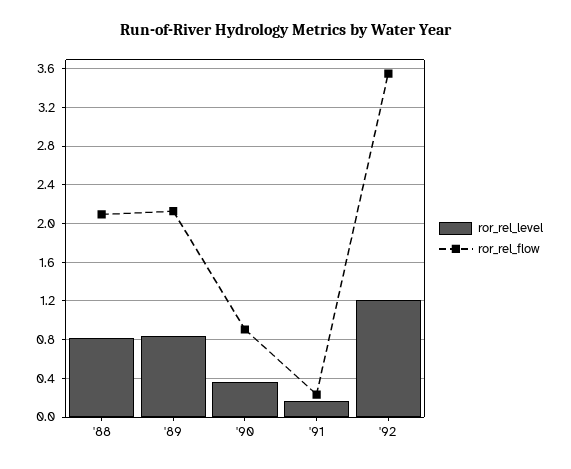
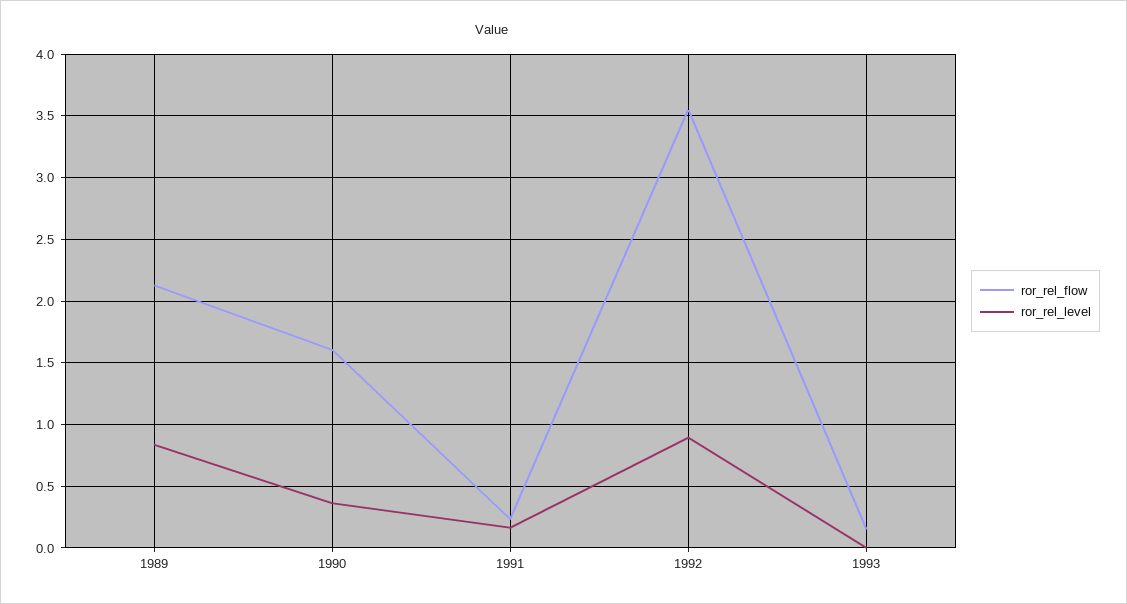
ror_rel_level, '88: 0.8 -> none
ror_rel_flow, '88: 2.1 -> none
ror_rel_flow, '90: 0.9 -> 1.6
ror_rel_level, '92: 1.2 -> 0.9
ror_rel_flow, 1993: none -> 0.15
ror_rel_level, 1993: none -> 0

